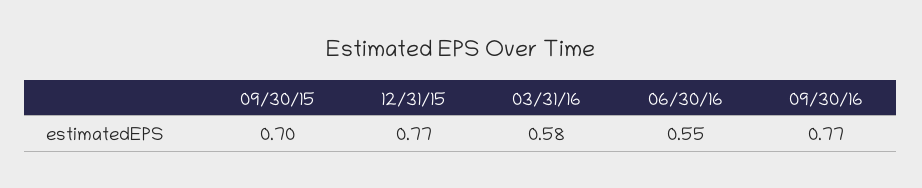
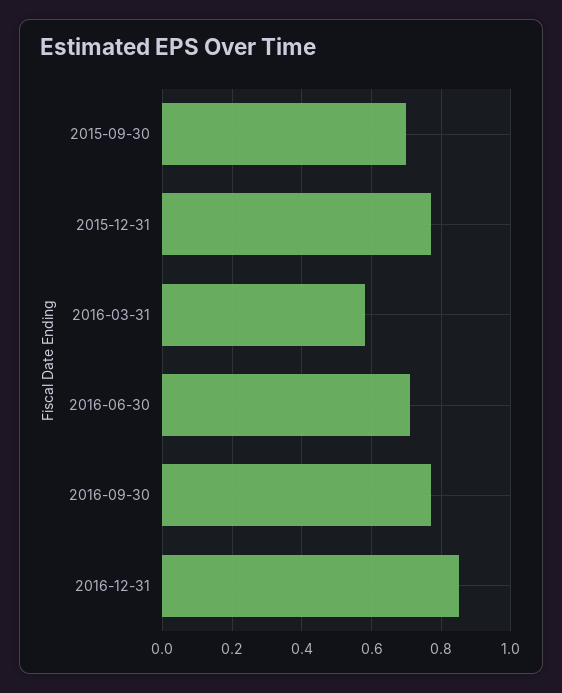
06/30/16: 0.55 -> 0.7
2016-12-31: none -> 0.85

